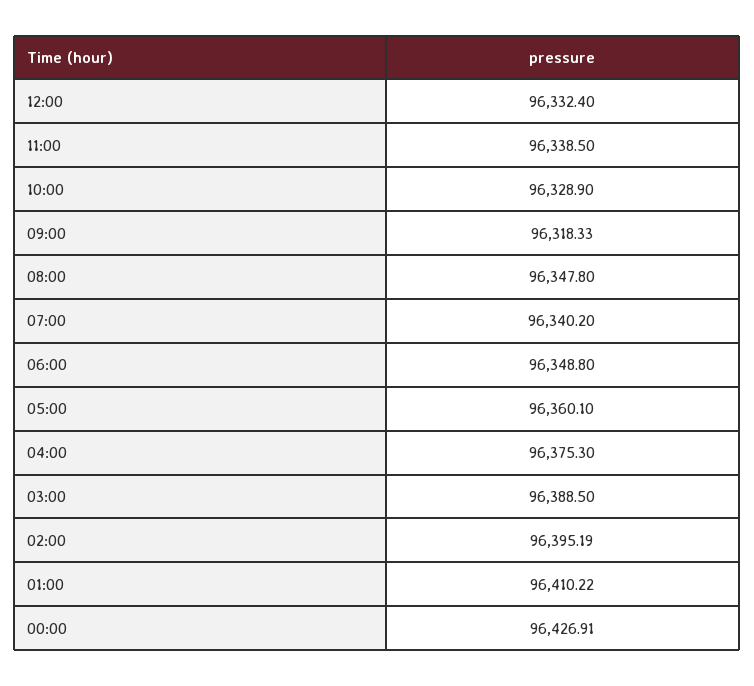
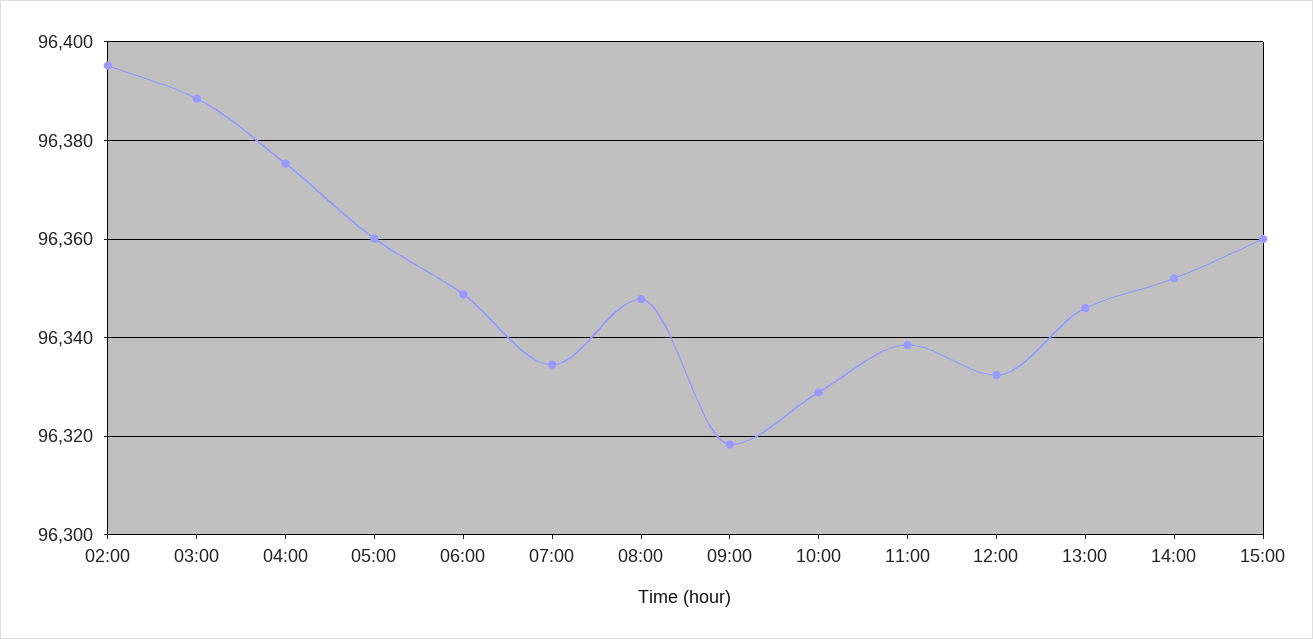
07:00: 96340.2 -> 96334
01:00: 96410.22 -> none
00:00: 96426.91 -> none
13:00: none -> 96346
14:00: none -> 96352
15:00: none -> 96360

